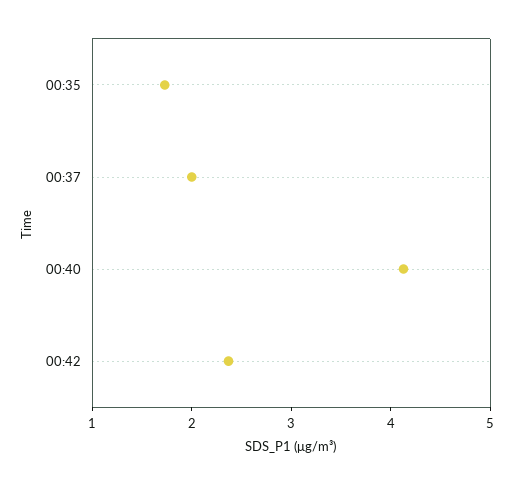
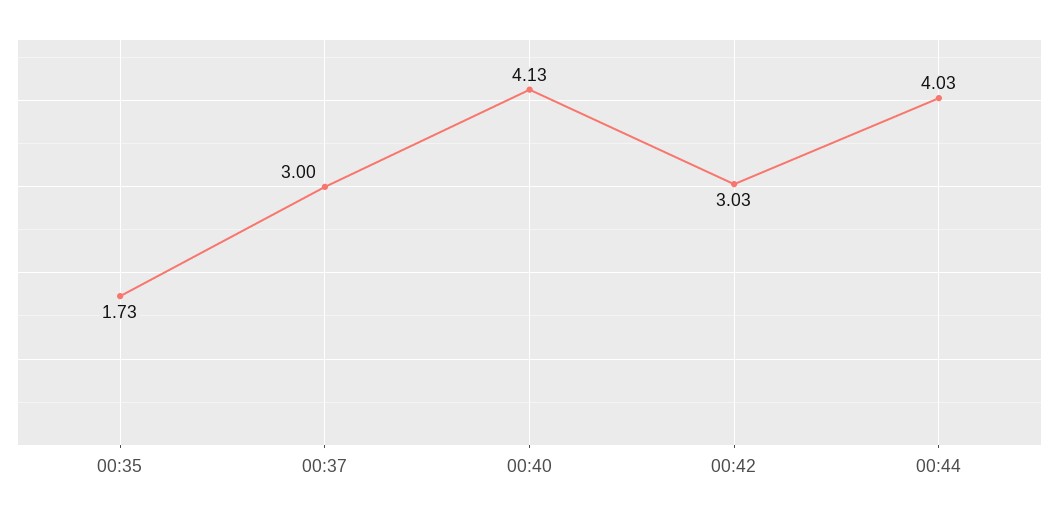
00:37: 2 -> 3
00:42: 2.4 -> 3.03
00:44: none -> 4.03

